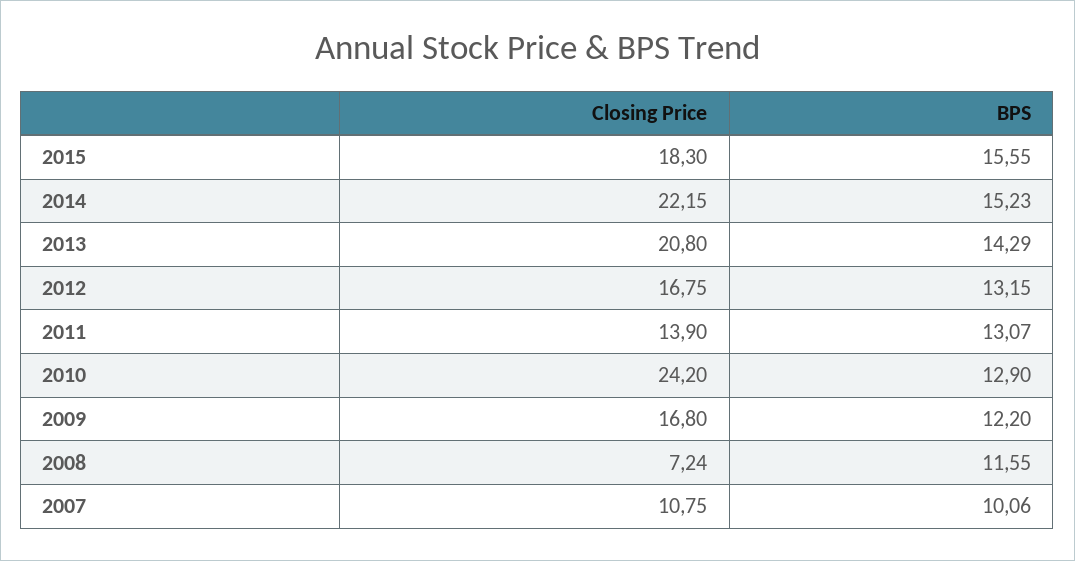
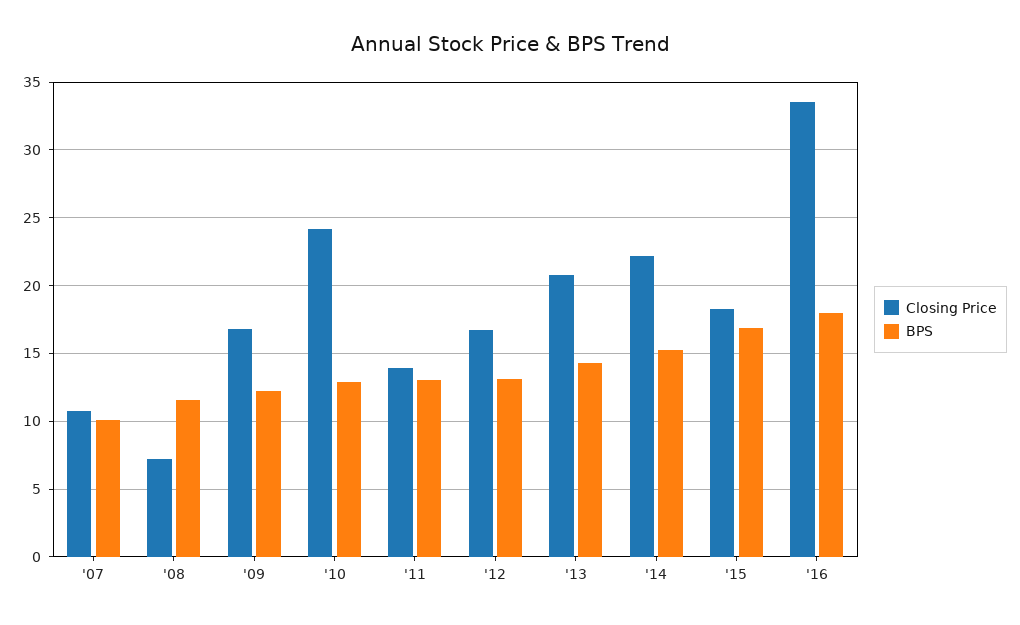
BPS, 2015: 15.55 -> 17
Closing Price, '16: none -> 33.5
BPS, '16: none -> 18

